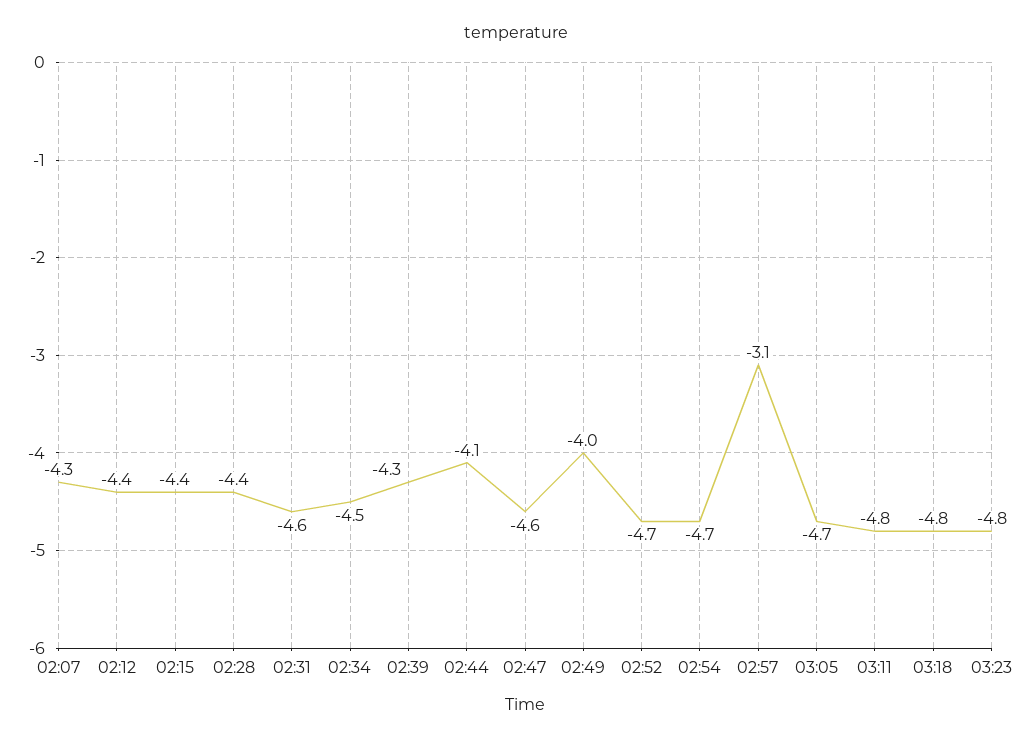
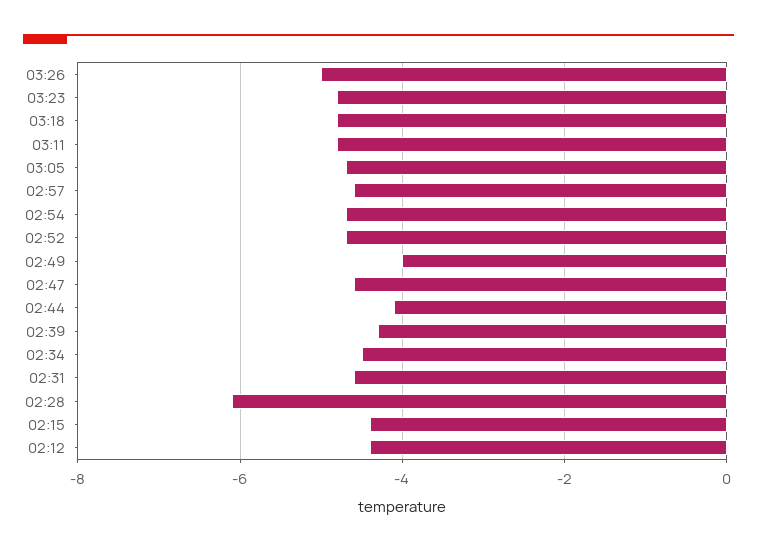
02:07: -4.3 -> none
02:28: -4.4 -> -6
02:57: -3.1 -> -4.5
03:26: none -> -5

